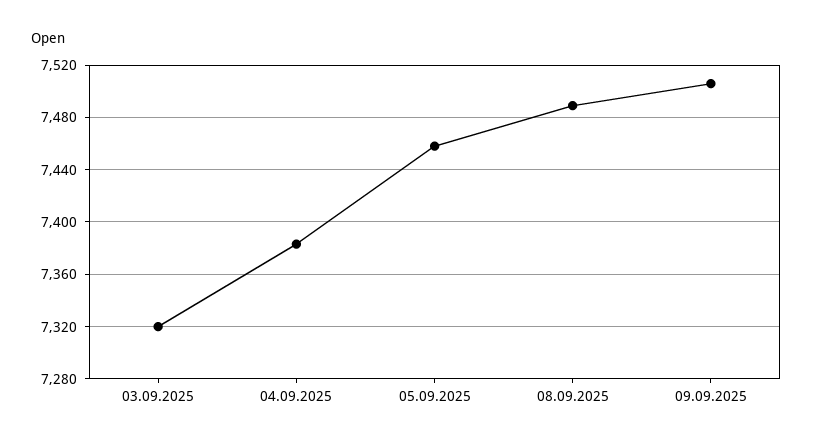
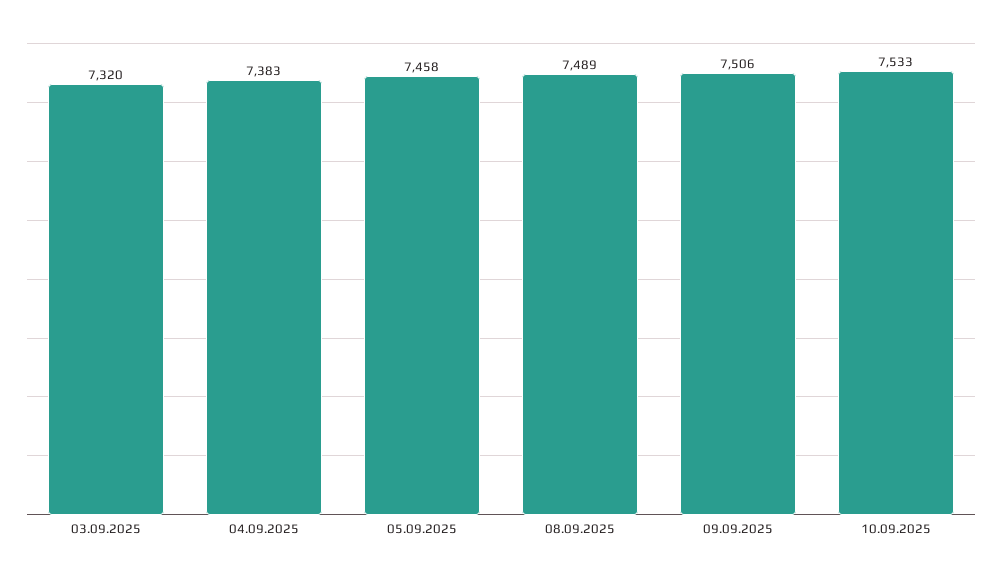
10.09.2025: none -> 7533

